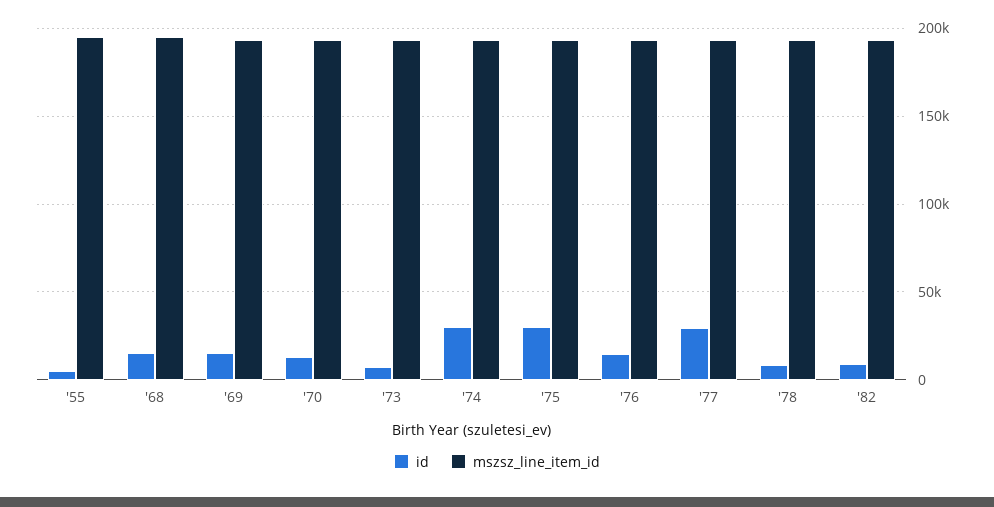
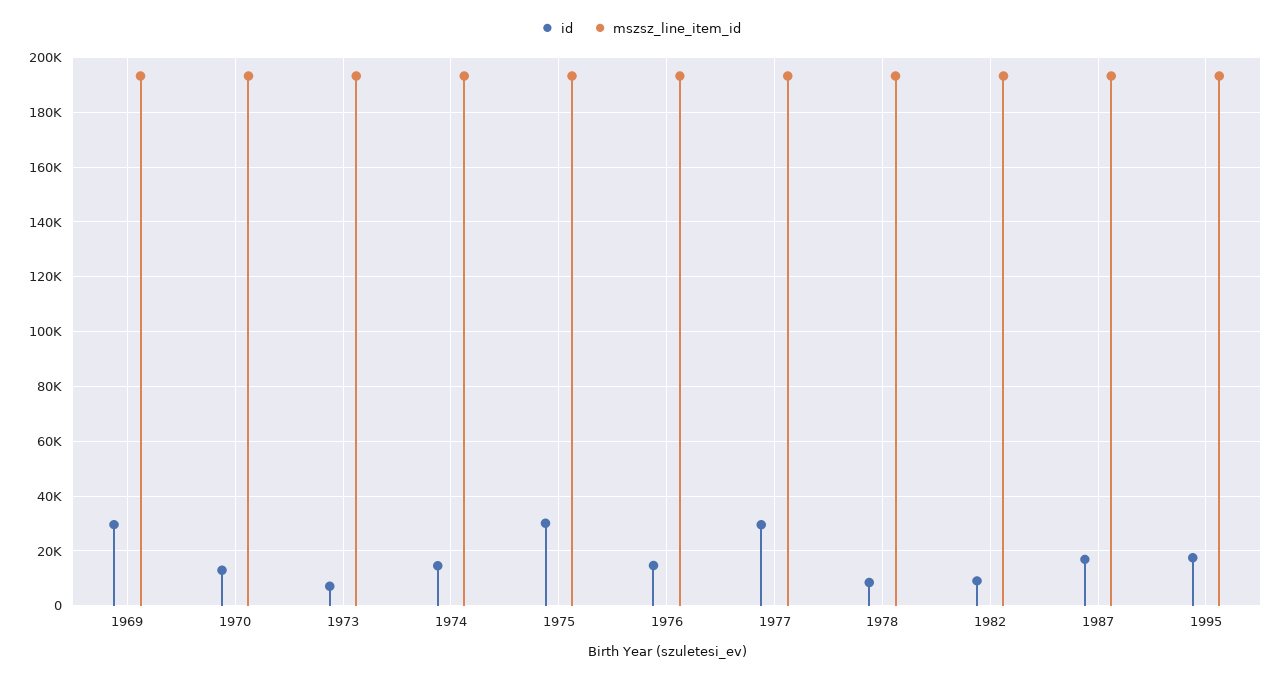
id, '55: 5000 -> none
mszsz_line_item_id, '55: 195000 -> none
id, '68: 15000 -> none
mszsz_line_item_id, '68: 195000 -> none
id, '69: 15000 -> 30000
id, '74: 30000 -> 15000
id, 1987: none -> 17500
mszsz_line_item_id, 1987: none -> 192500
id, 1995: none -> 17500
mszsz_line_item_id, 1995: none -> 192500

